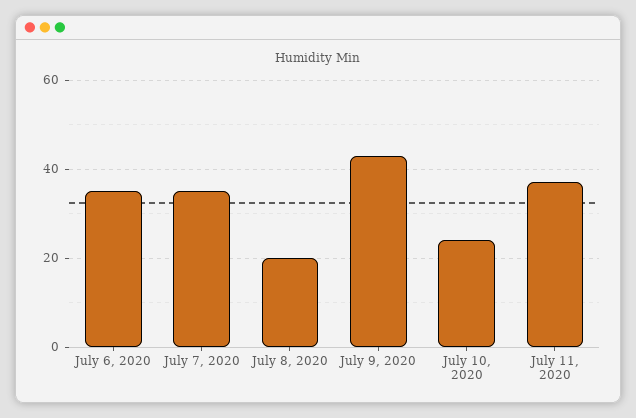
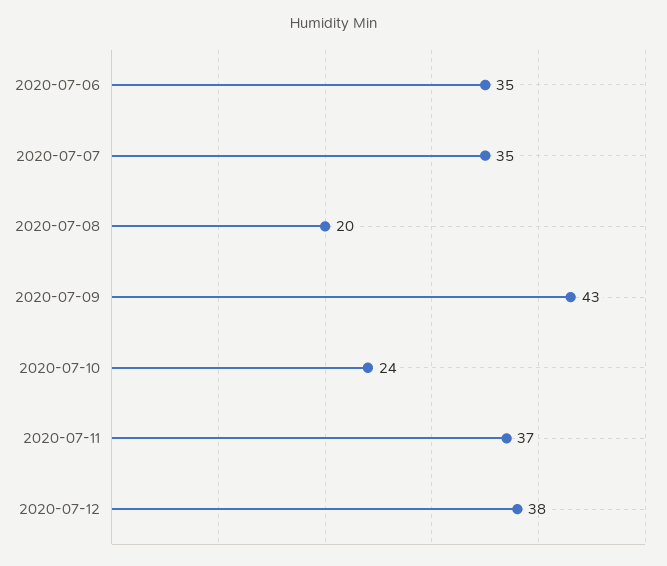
2020-07-12: none -> 38

